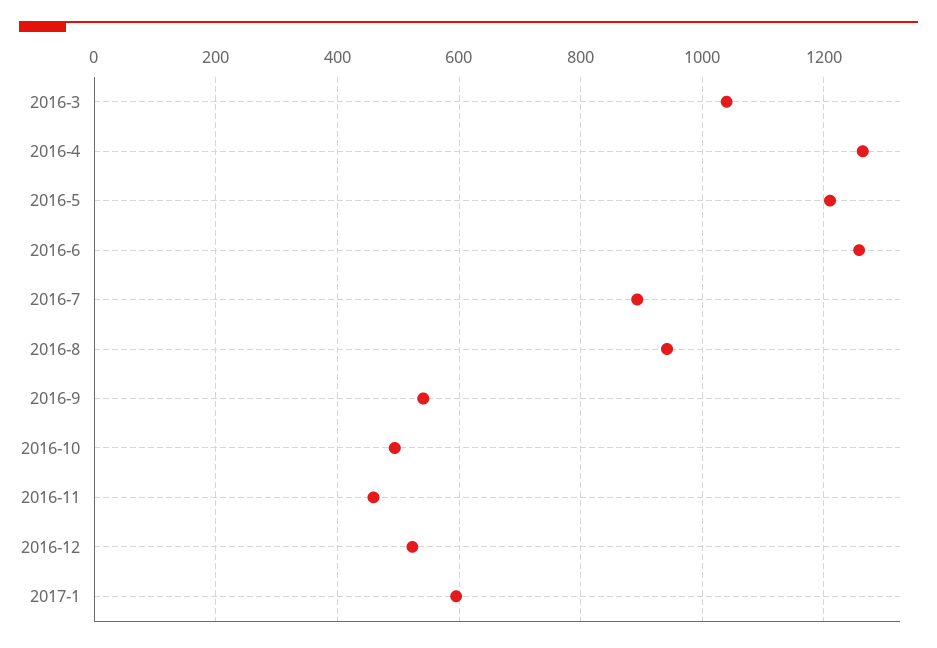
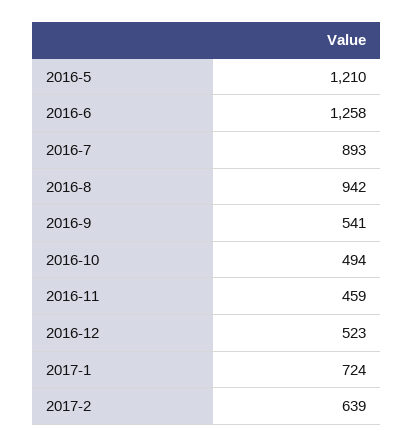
2016-3: 1040 -> none
2016-4: 1260 -> none
2017-1: 600 -> 724
2017-2: none -> 639

